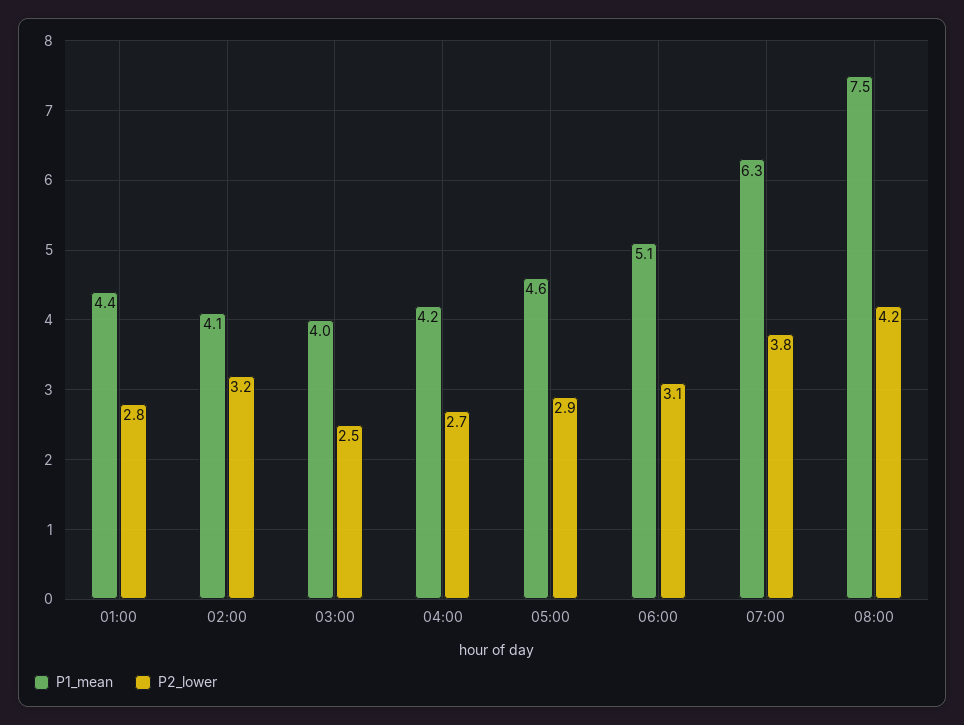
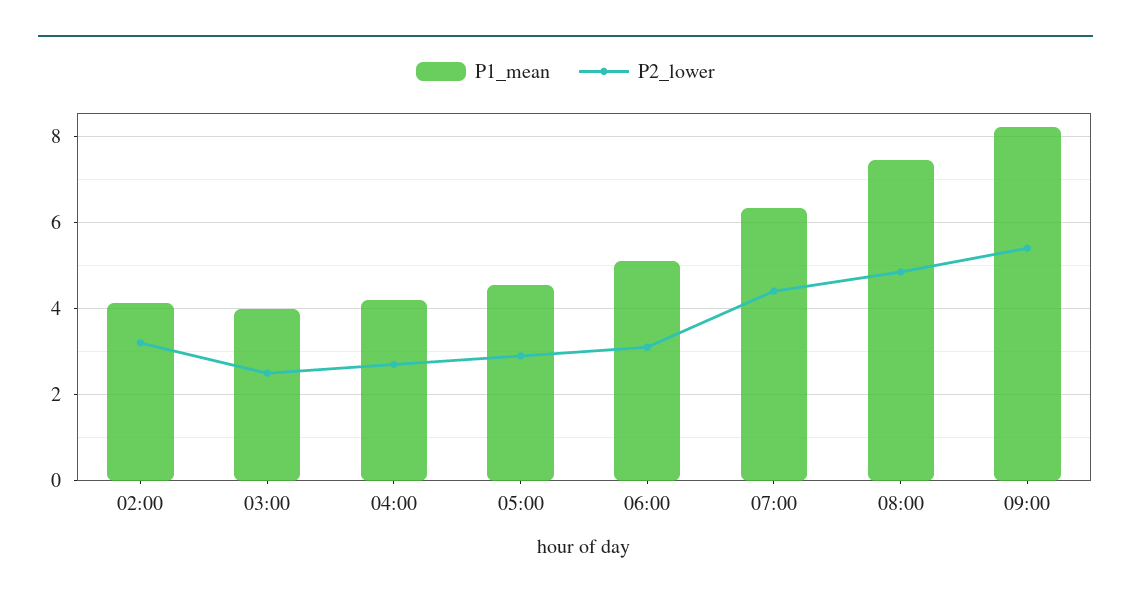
P1_mean, 01:00: 4.4 -> none
P2_lower, 01:00: 2.8 -> none
P2_lower, 07:00: 3.8 -> 4.4
P2_lower, 08:00: 4.2 -> 4.8
P1_mean, 09:00: none -> 8.2
P2_lower, 09:00: none -> 5.4

